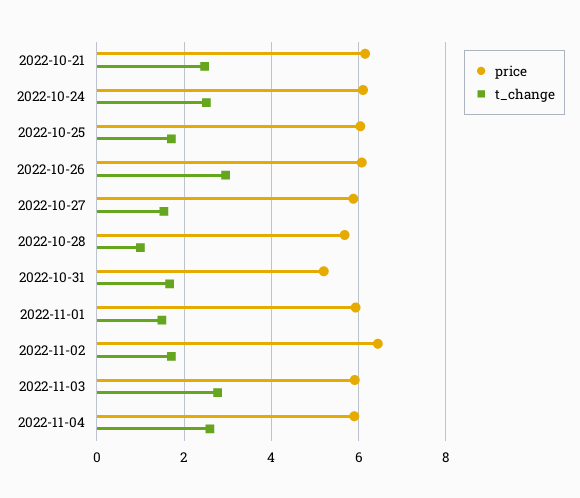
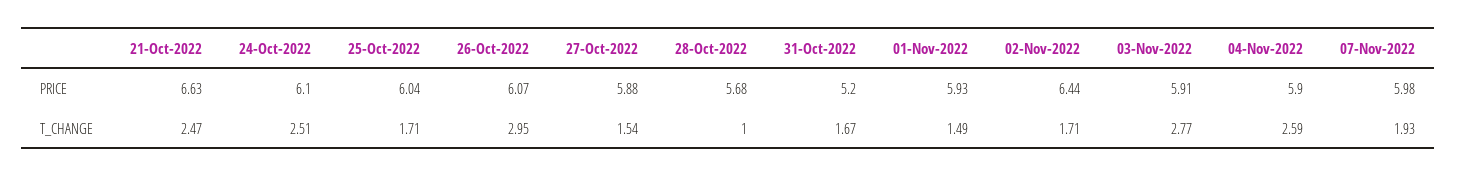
price, 2022-10-21: 6.2 -> 6.63
price, 07-Nov-2022: none -> 5.98
t_change, 07-Nov-2022: none -> 1.93

